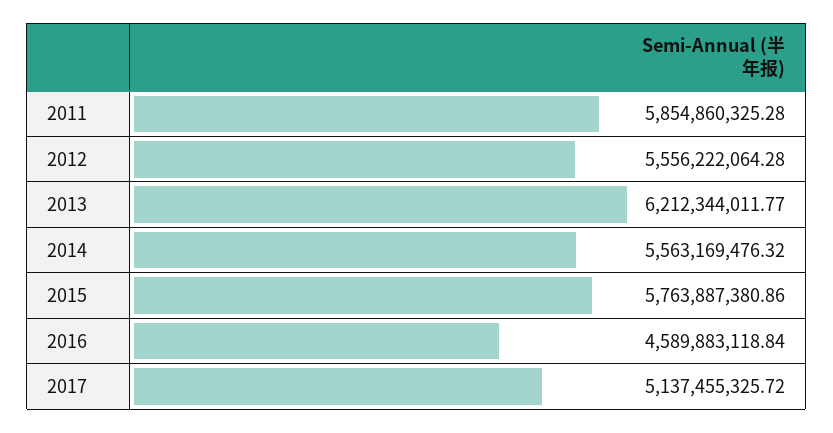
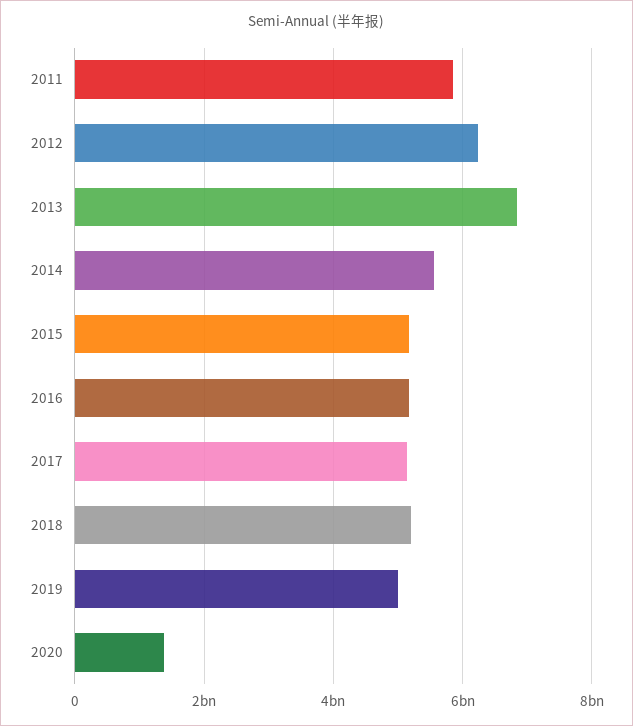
2012: 5556222064.28 -> 6200000000
2013: 6212344011.77 -> 6800000000
2015: 5763887380.86 -> 5200000000
2016: 4589883118.84 -> 5200000000
2018: none -> 5200000000
2019: none -> 5000000000
2020: none -> 1400000000

